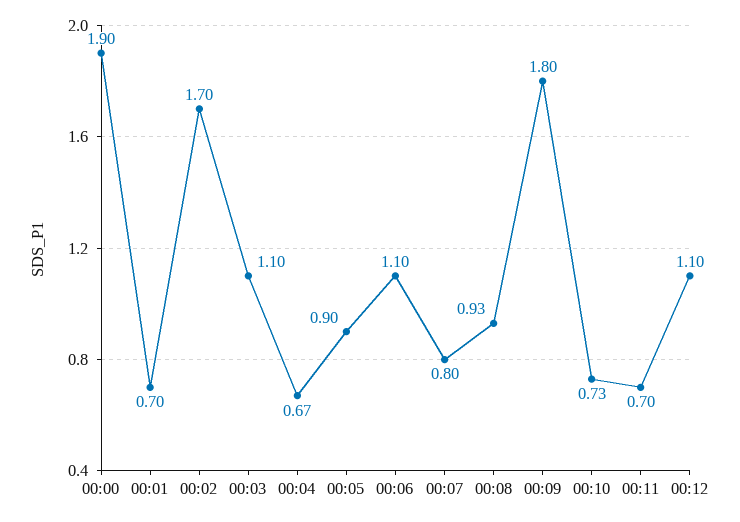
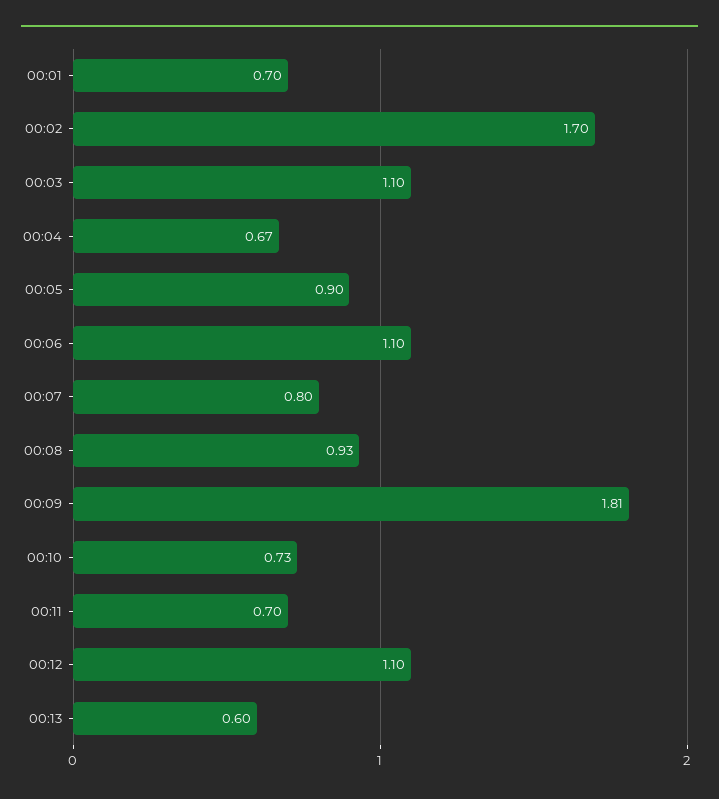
00:00: 1.9 -> none
00:09: 1.8 -> 1.81
00:13: none -> 0.6

